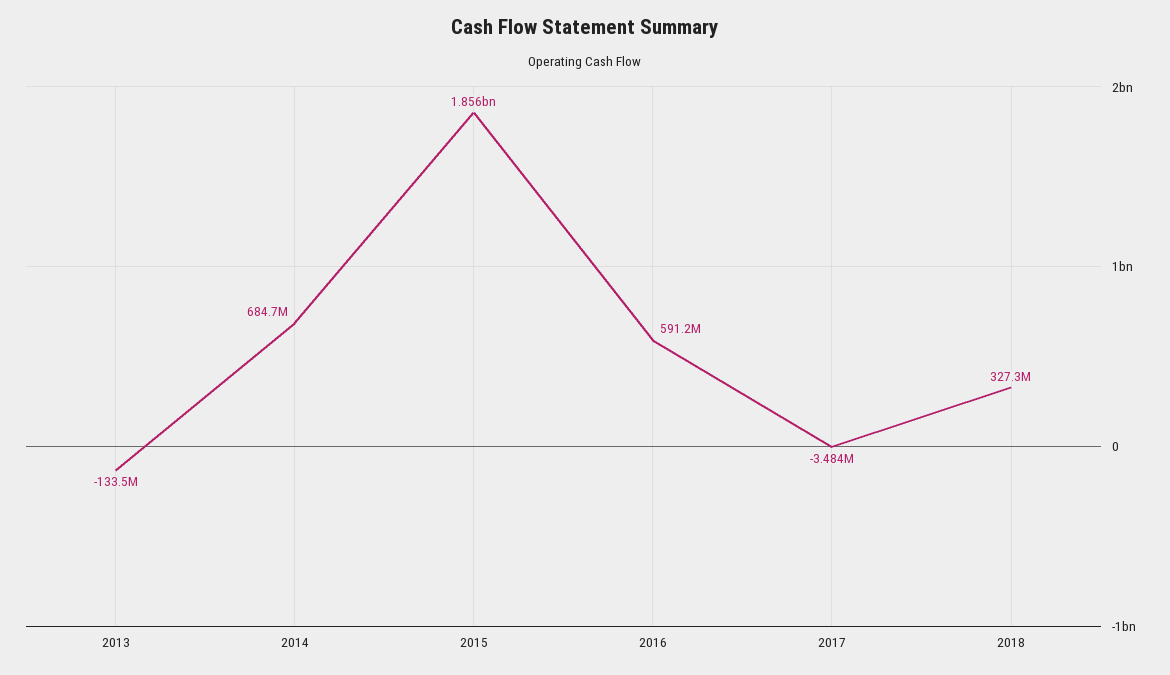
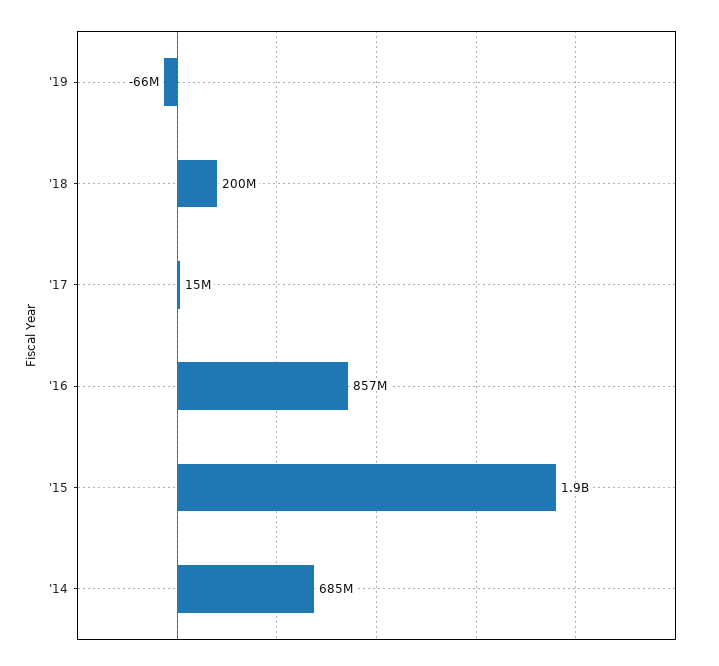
2013: -133500000 -> none
2016: 591200000 -> 857000000
2017: -3484000 -> 15000000
2018: 327300000 -> 200000000
'19: none -> -66000000

